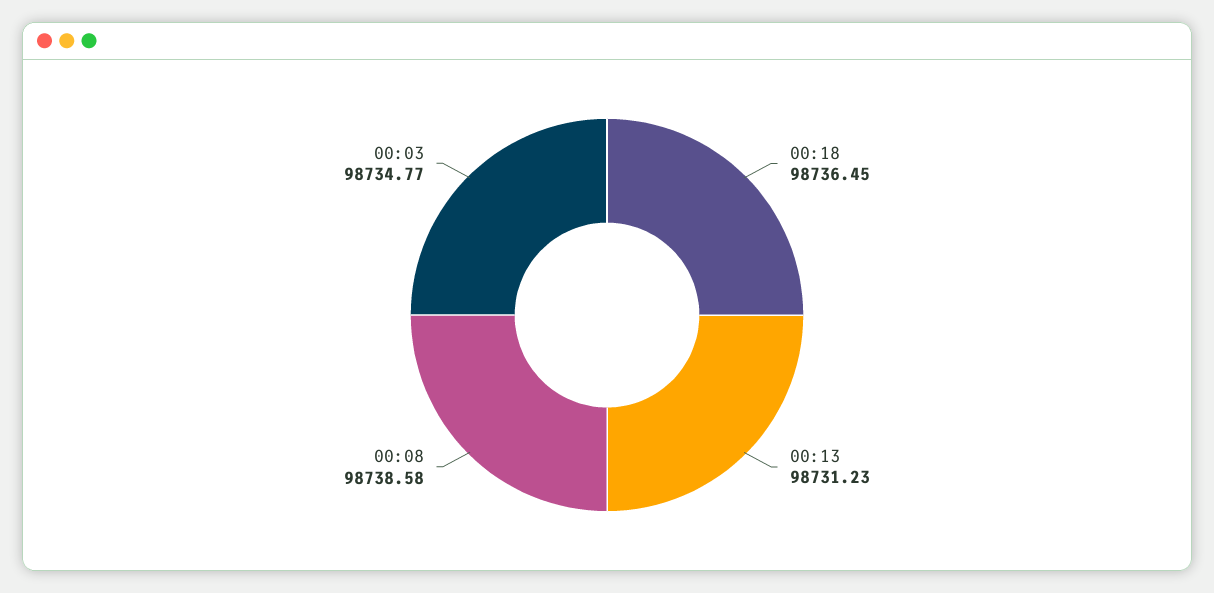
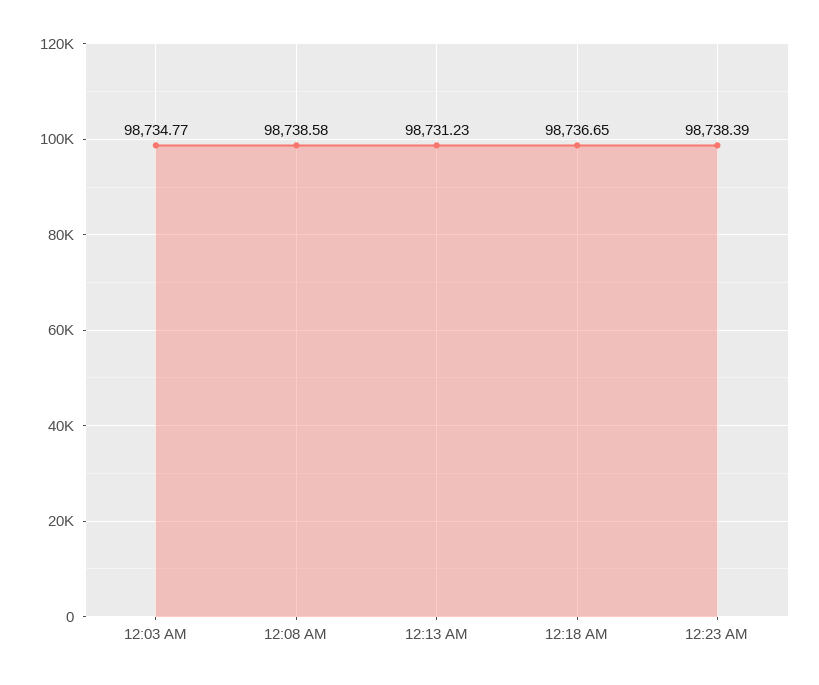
00:18: 98736.45 -> 98736.65
12:23 AM: none -> 98738.39

